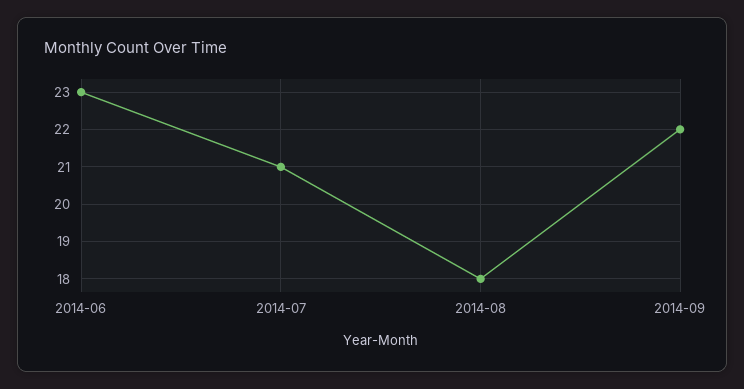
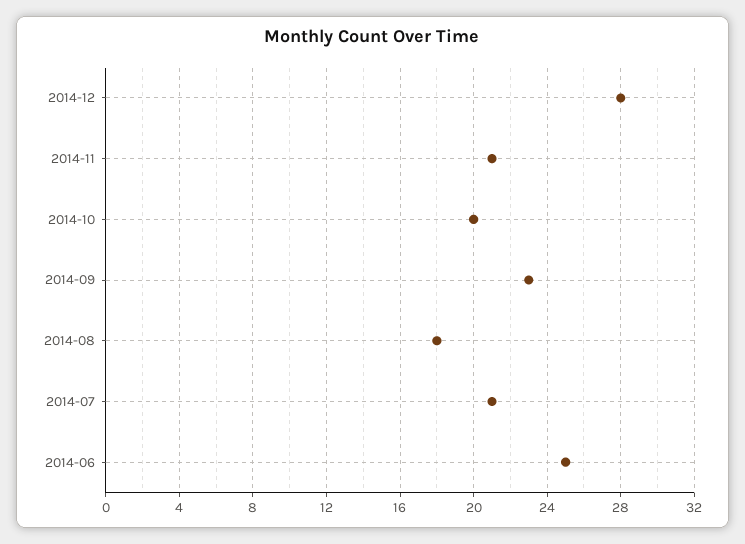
2014-06: 23 -> 25
2014-09: 22 -> 23
2014-12: none -> 28
2014-11: none -> 21
2014-10: none -> 20

